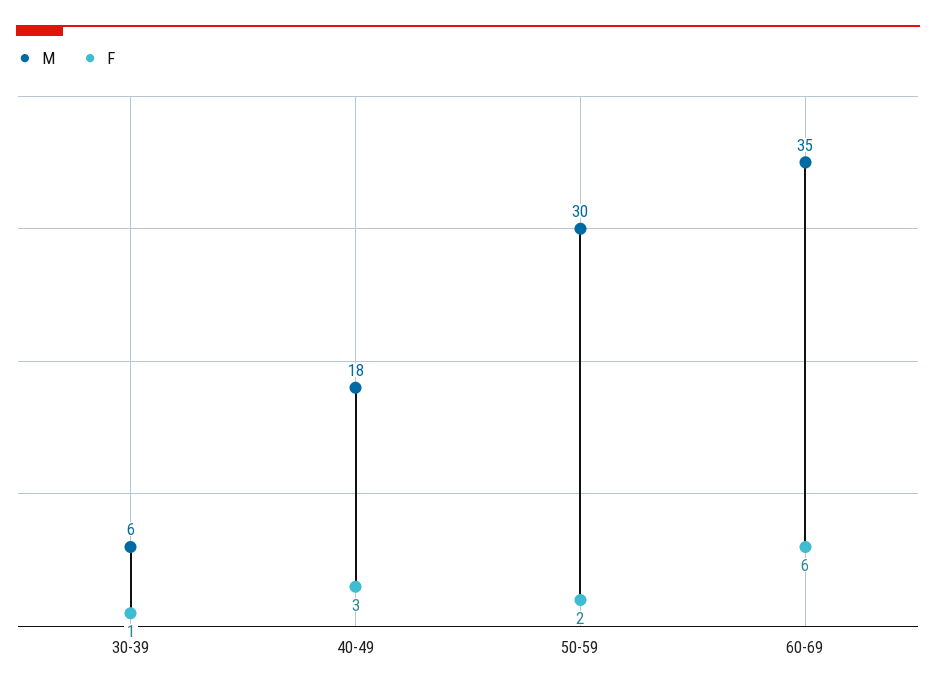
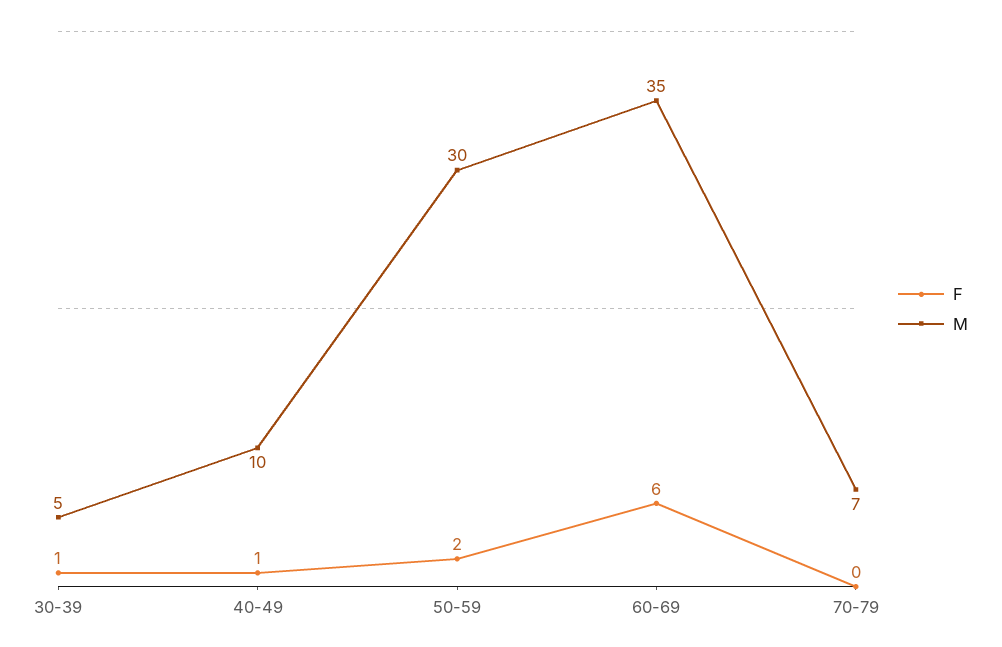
M, 30-39: 6 -> 5
M, 40-49: 18 -> 10
F, 40-49: 3 -> 1
F, 70-79: none -> 0
M, 70-79: none -> 7

